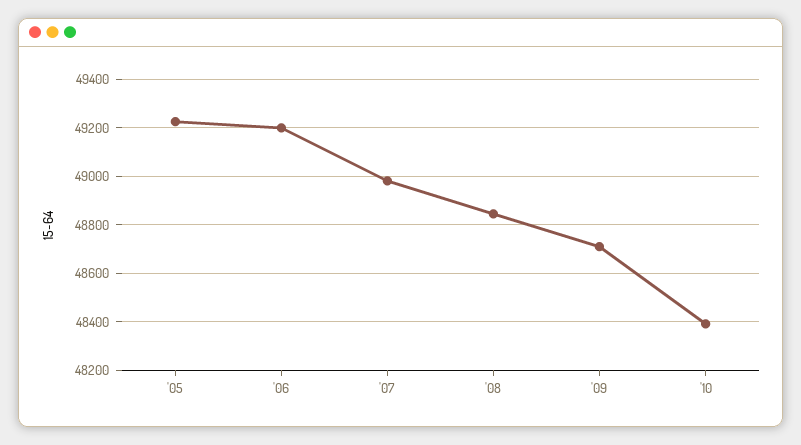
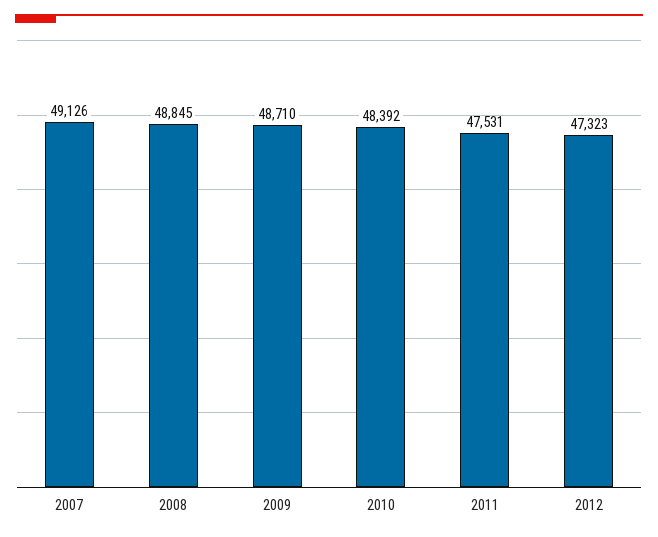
'05: 49225 -> none
'06: 49200 -> none
'07: 48975 -> 49126
2011: none -> 47531
2012: none -> 47323

